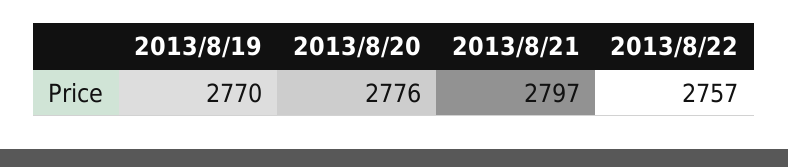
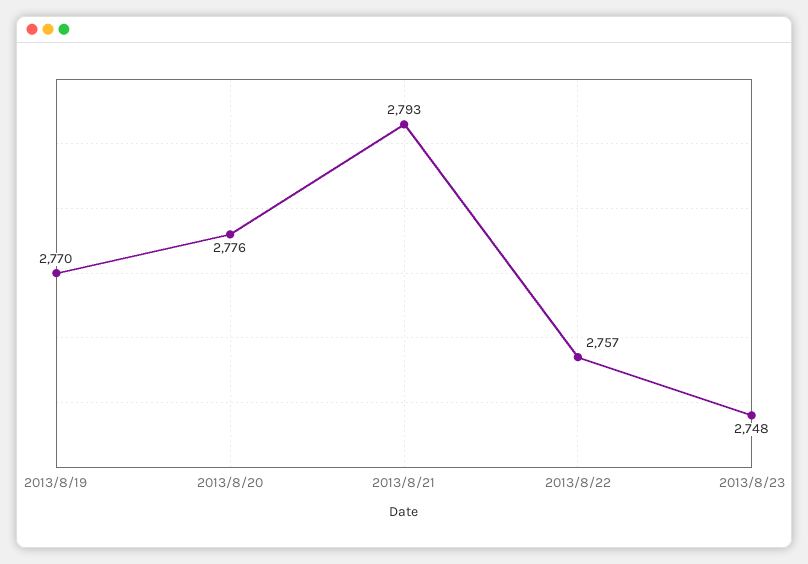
2013/8/21: 2797 -> 2793
2013/8/23: none -> 2748

